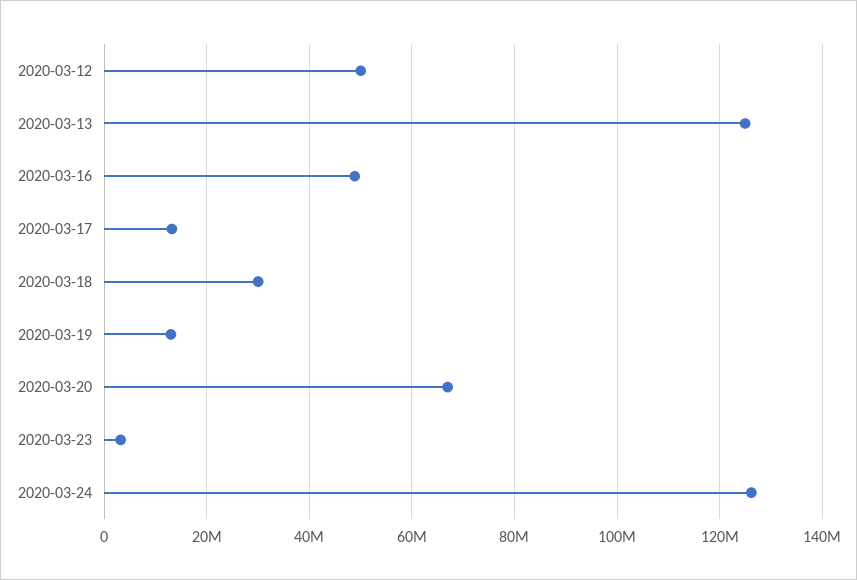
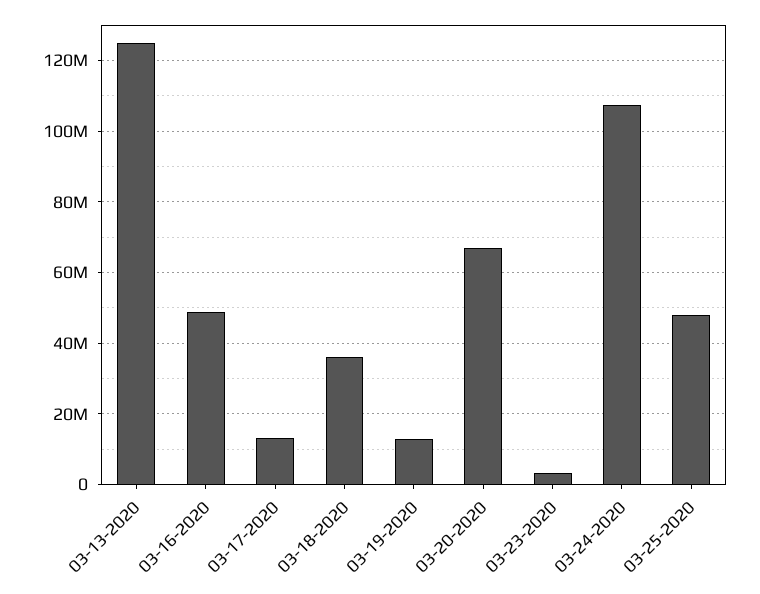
2020-03-12: 50000000 -> none
2020-03-18: 30000000 -> 36000000
2020-03-24: 126000000 -> 108000000
03-25-2020: none -> 48000000

